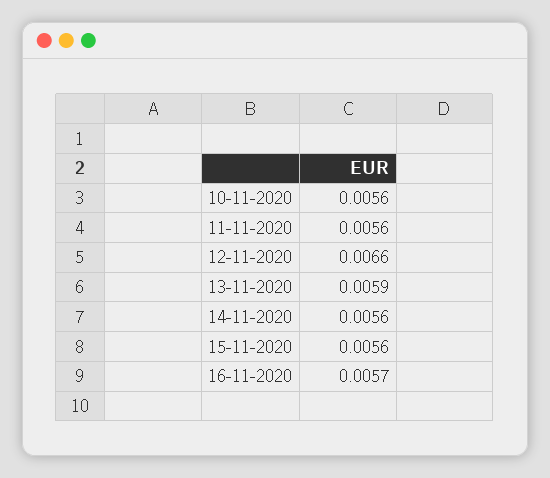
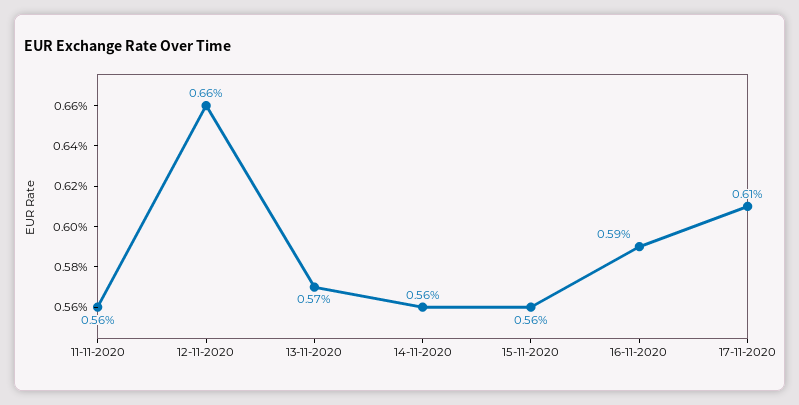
10-11-2020: 0.0056 -> none
13-11-2020: 0.0059 -> 0.0057
16-11-2020: 0.0057 -> 0.0059
17-11-2020: none -> 0.0061

